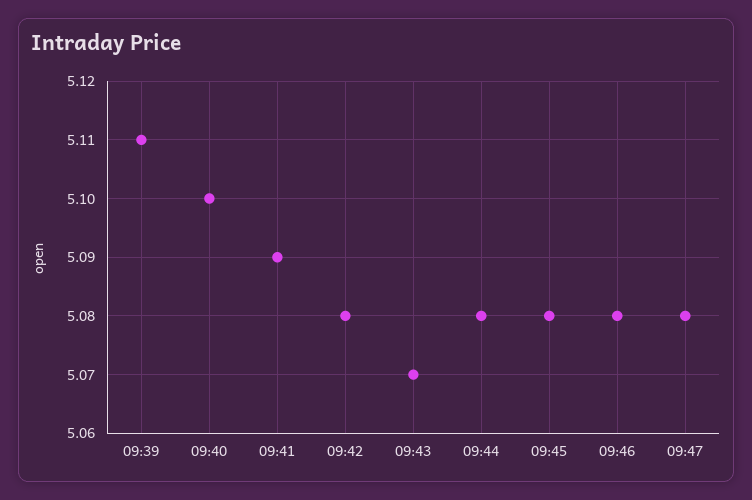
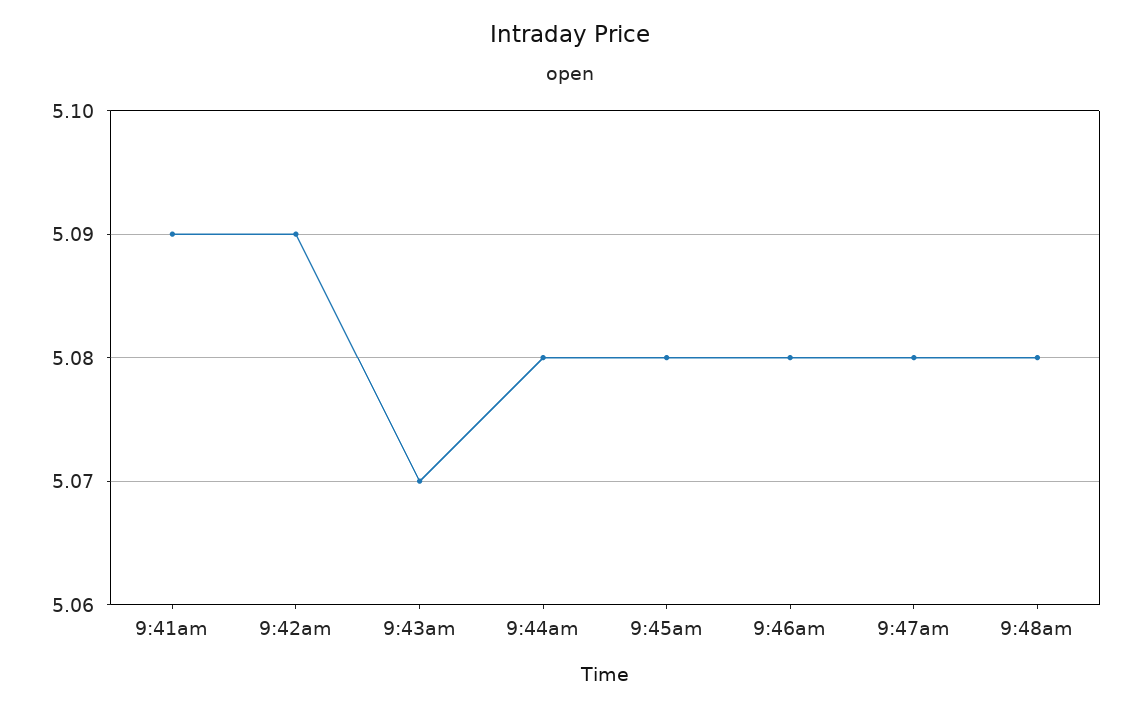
09:39: 5.11 -> none
09:40: 5.1 -> none
09:42: 5.08 -> 5.09
9:48am: none -> 5.08

